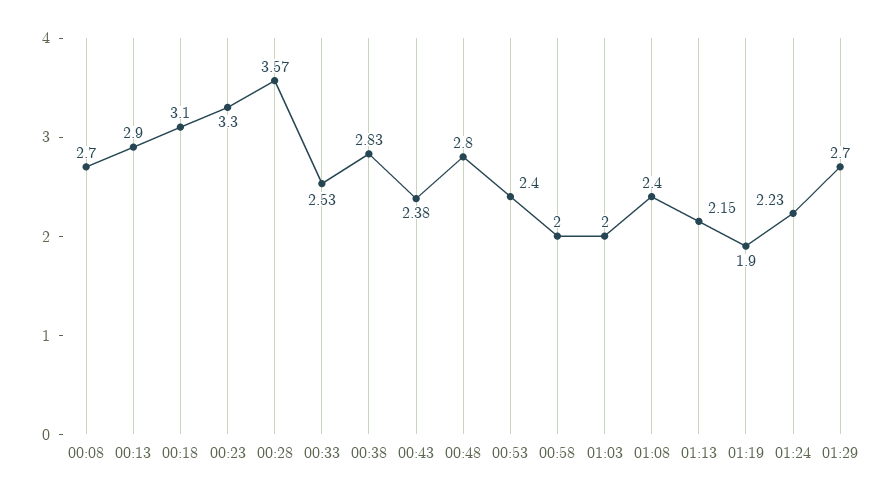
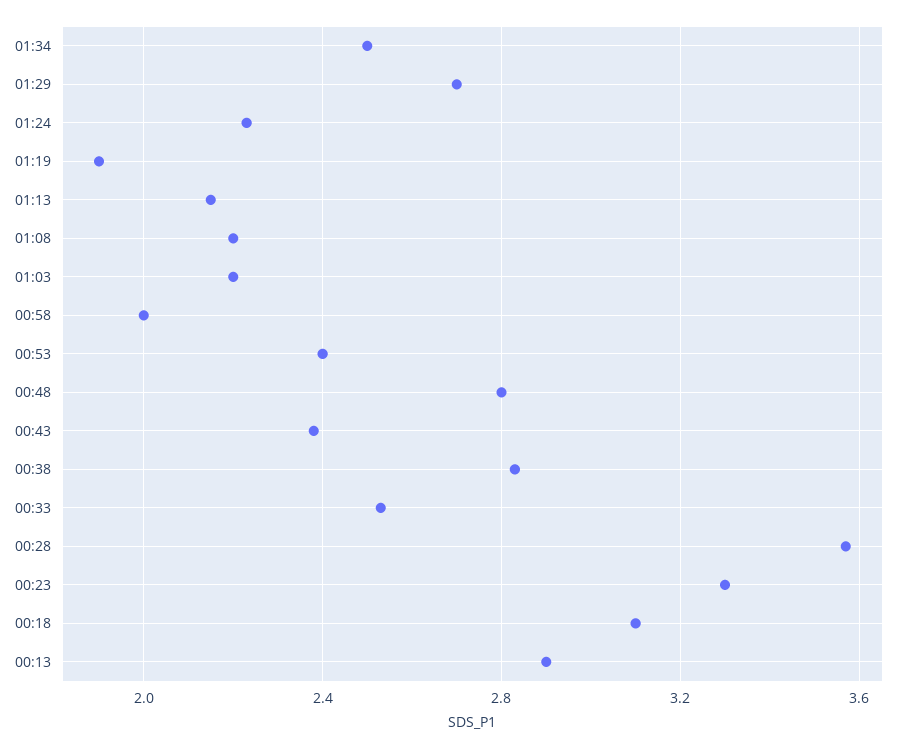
00:08: 2.7 -> none
01:03: 2 -> 2.2
01:08: 2.4 -> 2.2
01:34: none -> 2.5

